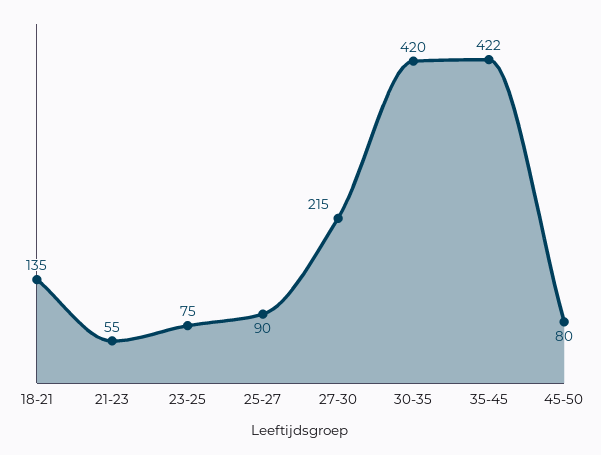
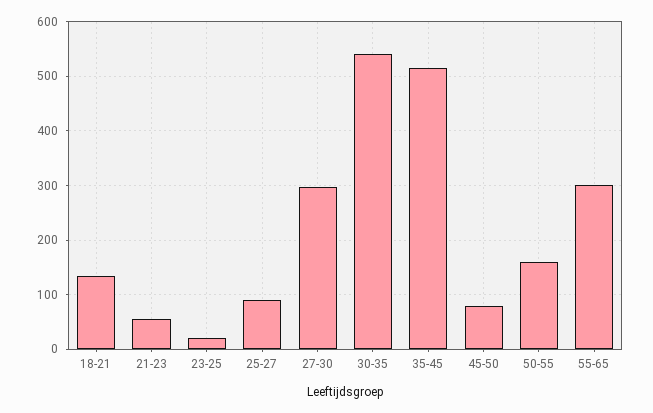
23-25: 75 -> 20
27-30: 215 -> 300
30-35: 420 -> 540
35-45: 422 -> 520
50-55: none -> 160
55-65: none -> 300

